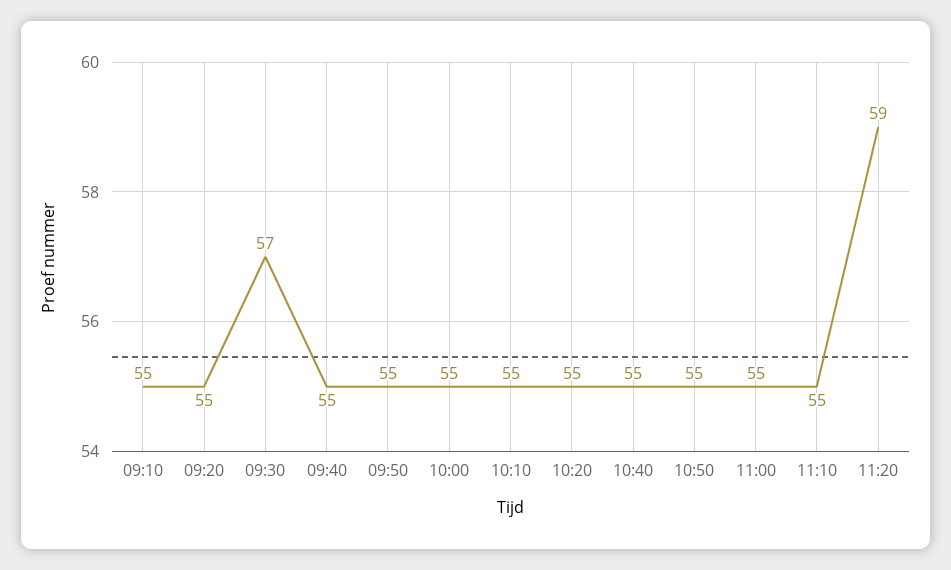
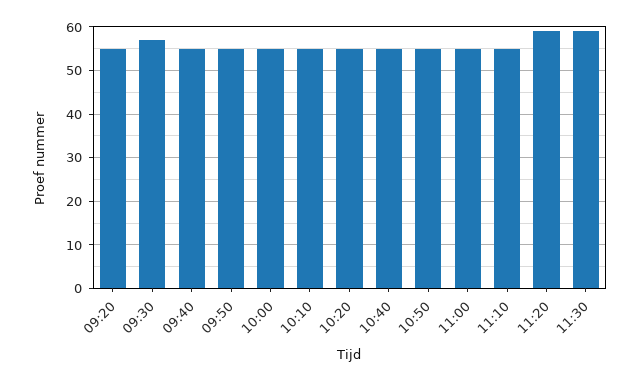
09:10: 55 -> none
11:30: none -> 60

